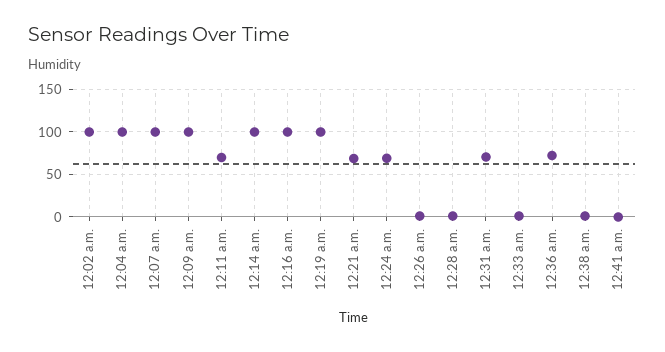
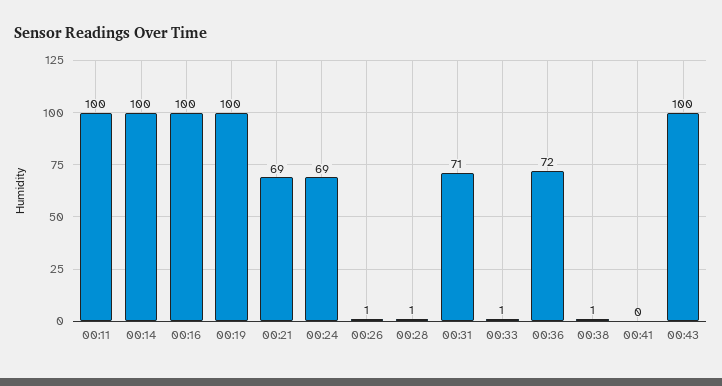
12:02 a.m.: 100 -> none
12:04 a.m.: 100 -> none
12:07 a.m.: 100 -> none
12:09 a.m.: 100 -> none
12:11 a.m.: 70 -> 100
00:43: none -> 100

